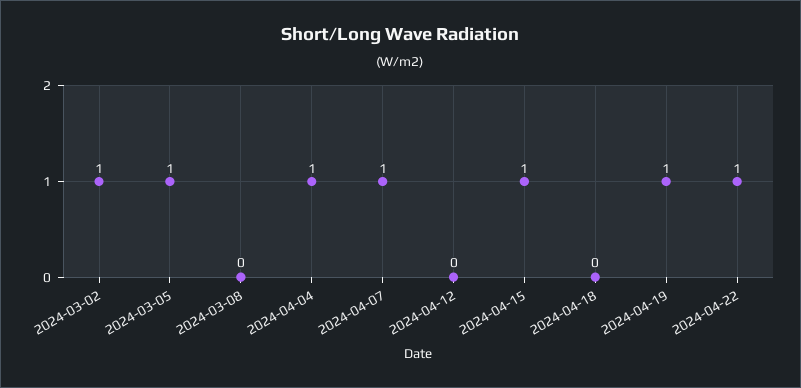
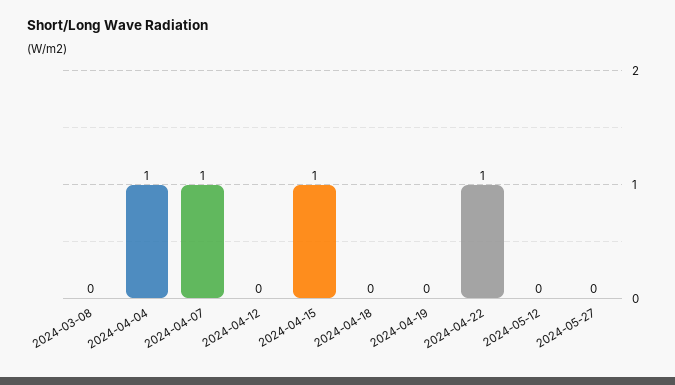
2024-03-02: 1 -> none
2024-03-05: 1 -> none
2024-04-19: 1 -> 0
2024-05-12: none -> 0
2024-05-27: none -> 0

